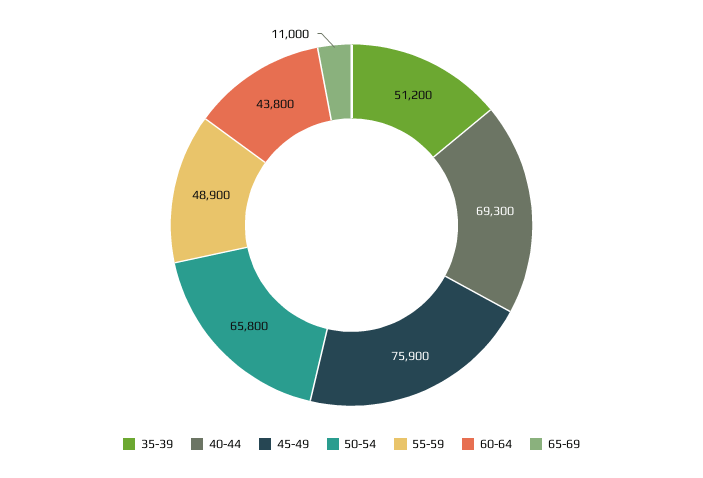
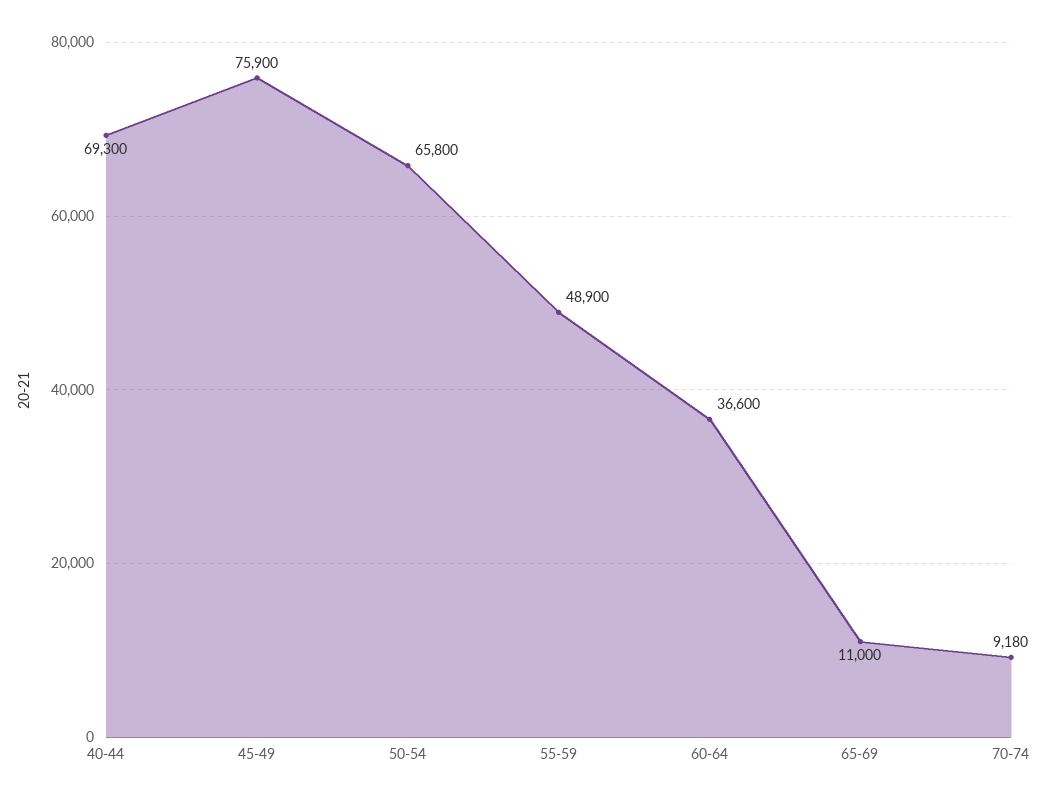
35-39: 51200 -> none
60-64: 43800 -> 36600
70-74: none -> 9180

